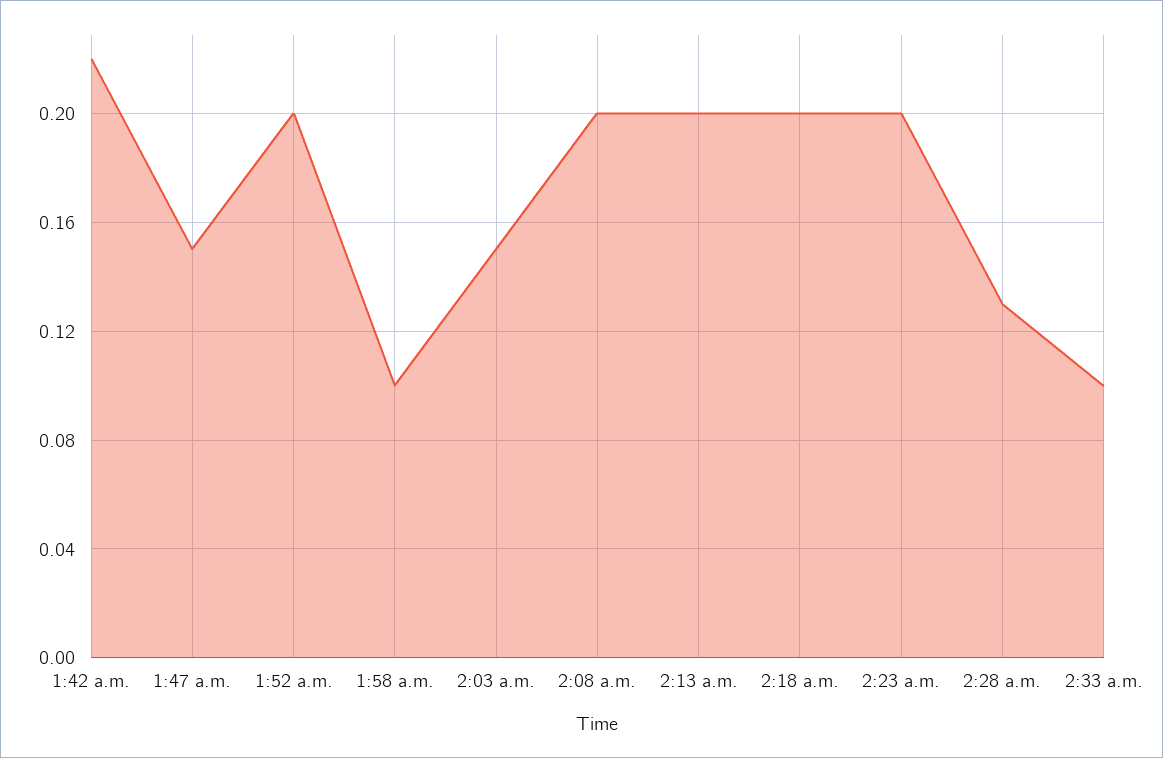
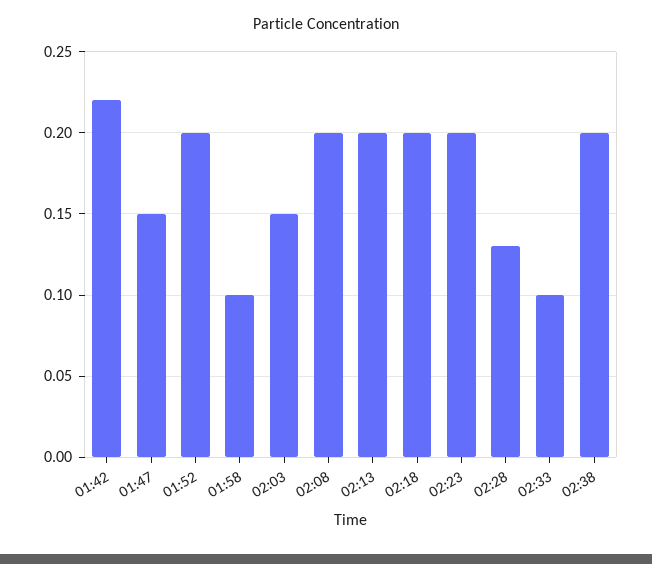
02:38: none -> 0.2

